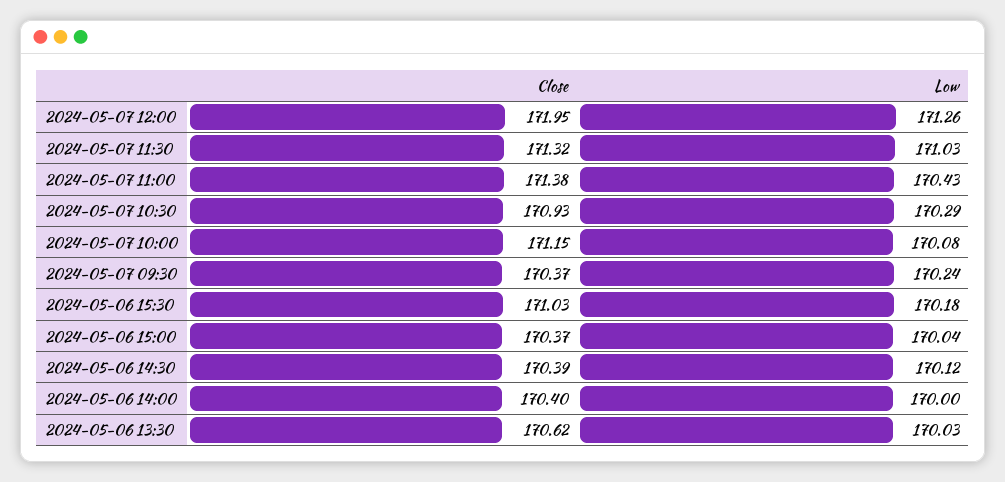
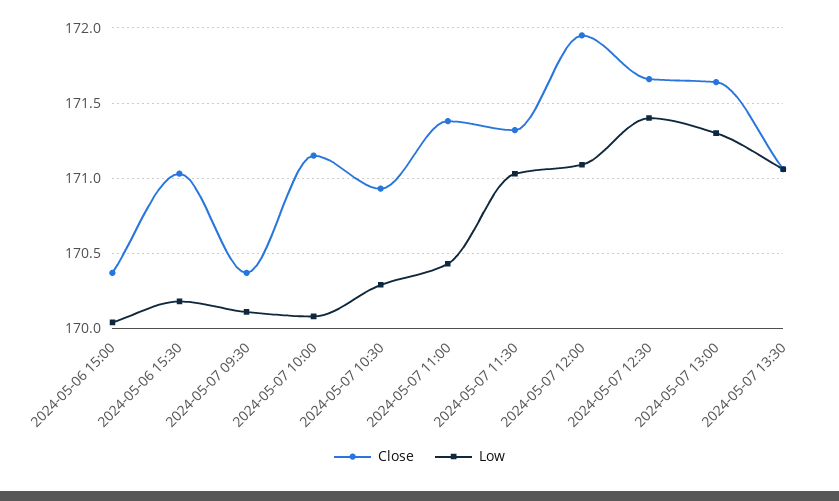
Low, 2024-05-07 12:00: 171.26 -> 171.1
Low, 2024-05-07 09:30: 170.24 -> 170.1
Close, 2024-05-06 14:30: 170.39 -> none
Low, 2024-05-06 14:30: 170.12 -> none
Close, 2024-05-06 14:00: 170.4 -> none
Low, 2024-05-06 14:00: 170 -> none
Close, 2024-05-06 13:30: 170.62 -> none
Low, 2024-05-06 13:30: 170.03 -> none
Close, 2024-05-07 12:30: none -> 171.65
Low, 2024-05-07 12:30: none -> 171.4
Close, 2024-05-07 13:00: none -> 171.65
Low, 2024-05-07 13:00: none -> 171.3
Close, 2024-05-07 13:30: none -> 171.05
Low, 2024-05-07 13:30: none -> 171.05

